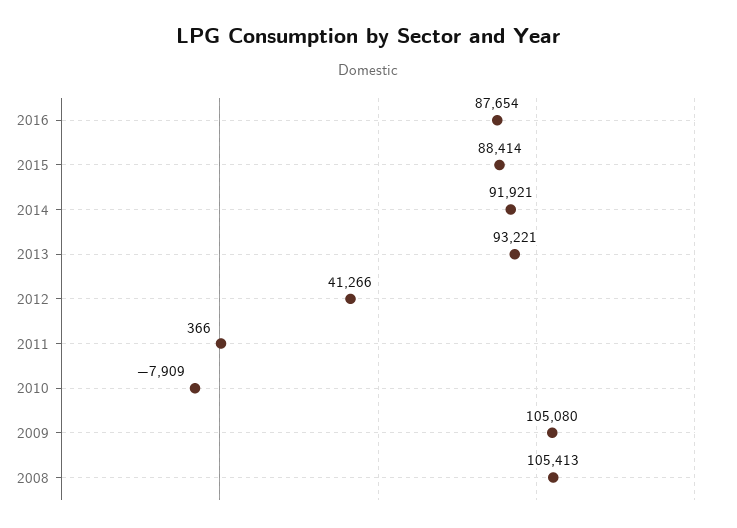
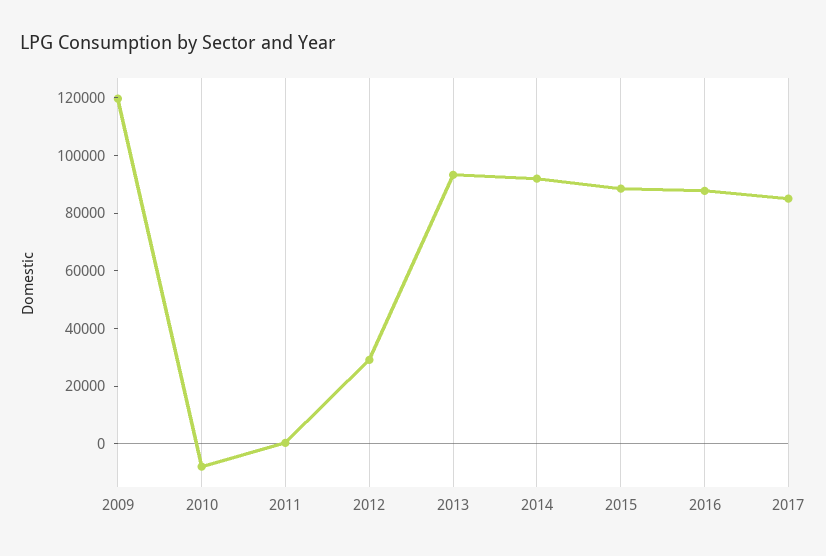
2012: 41266 -> 30000
2009: 105080 -> 120000
2008: 105413 -> none
2017: none -> 85000

